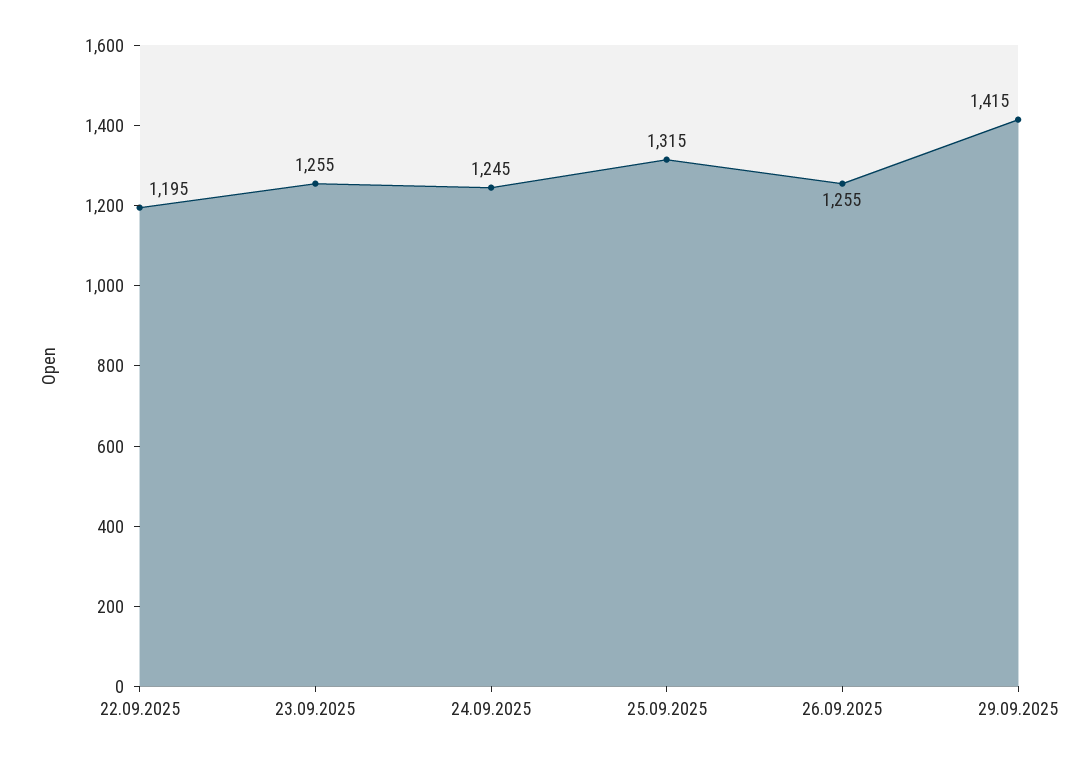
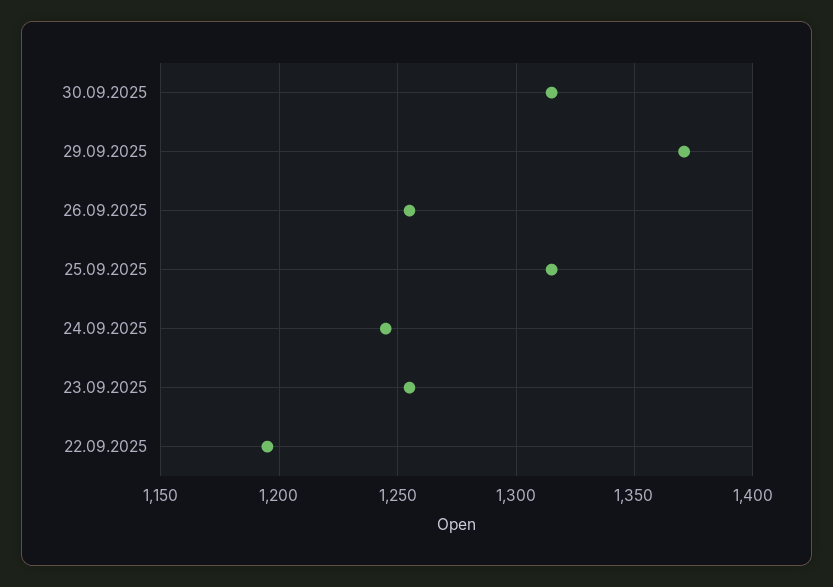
29.09.2025: 1415 -> 1370
30.09.2025: none -> 1315

